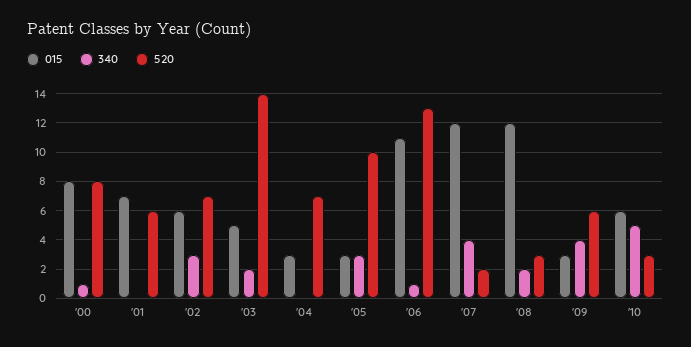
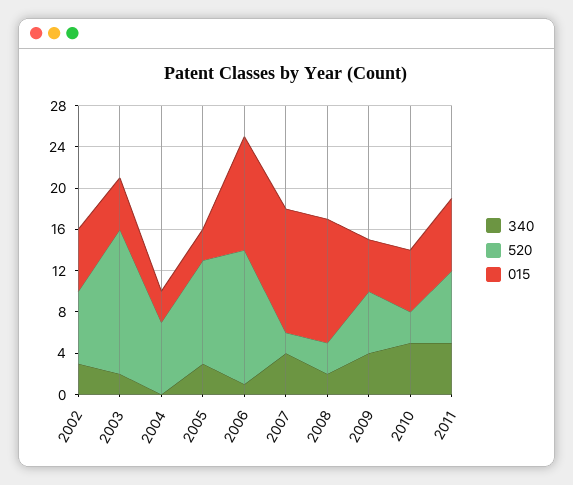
015, '00: 8 -> none
340, '00: 1 -> none
520, '00: 8 -> none
015, '01: 7 -> none
340, '01: 0 -> none
520, '01: 6 -> none
015, '09: 3 -> 5
340, 2011: none -> 5
520, 2011: none -> 7
015, 2011: none -> 7

